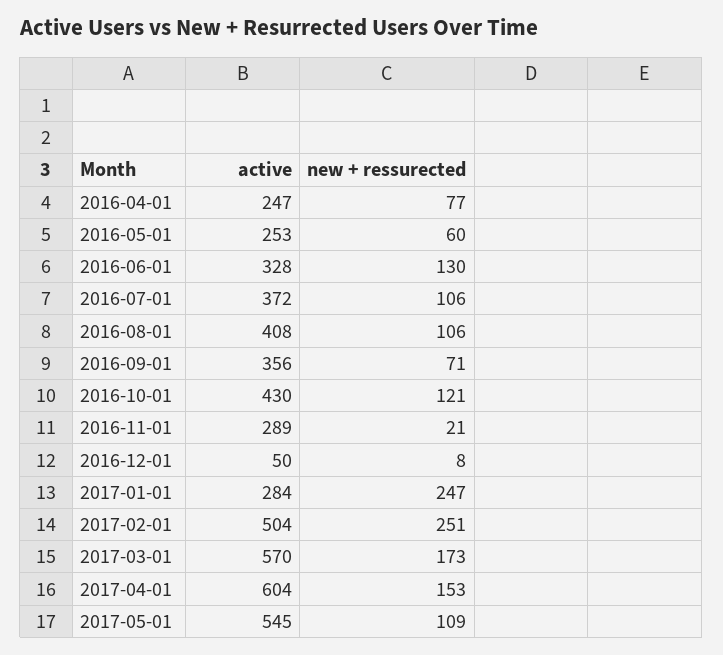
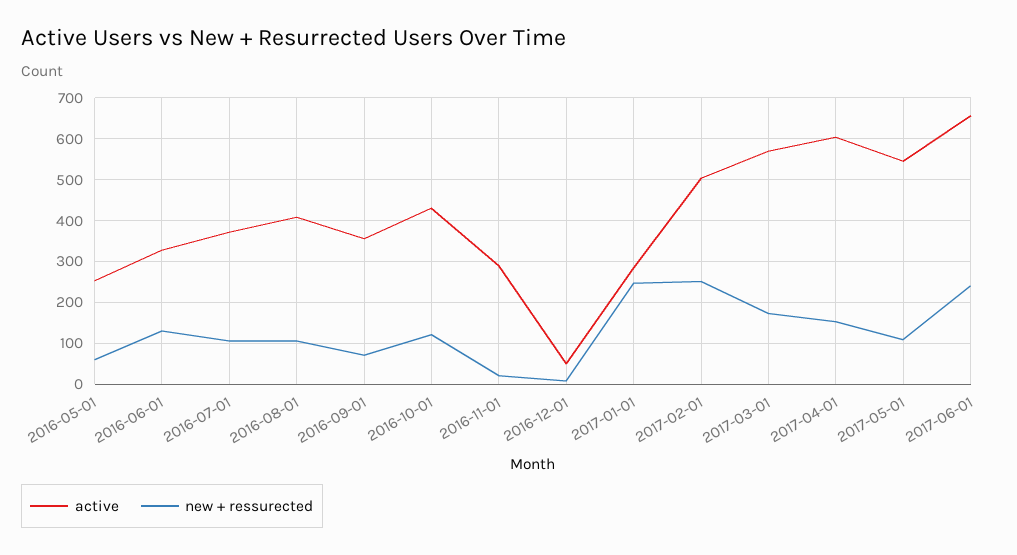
active, 2016-04-01: 247 -> none
new + ressurected, 2016-04-01: 77 -> none
active, 2017-06-01: none -> 660
new + ressurected, 2017-06-01: none -> 240

